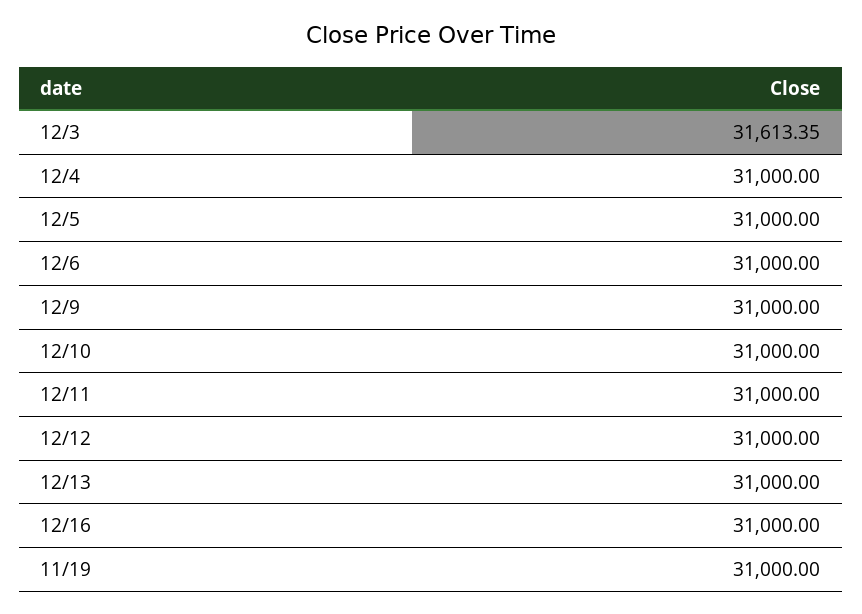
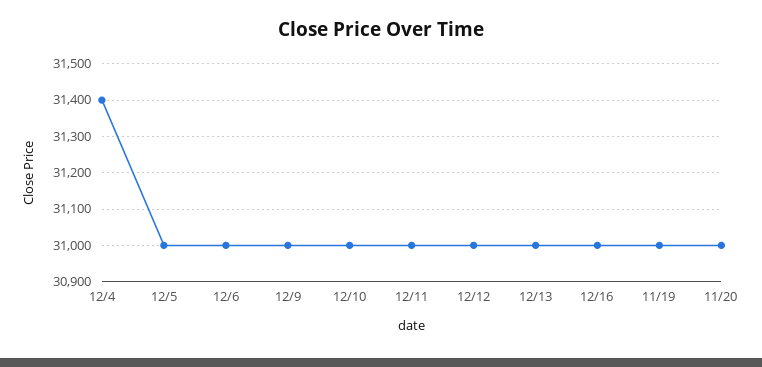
12/3: 31613.35 -> none
12/4: 31000 -> 31400
11/20: none -> 31000

